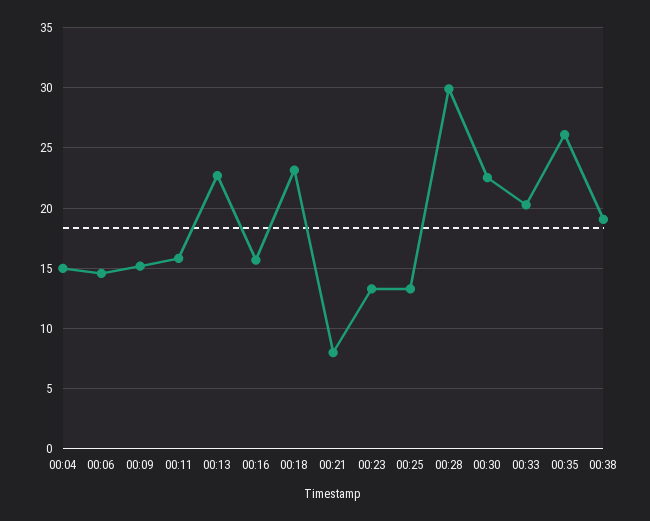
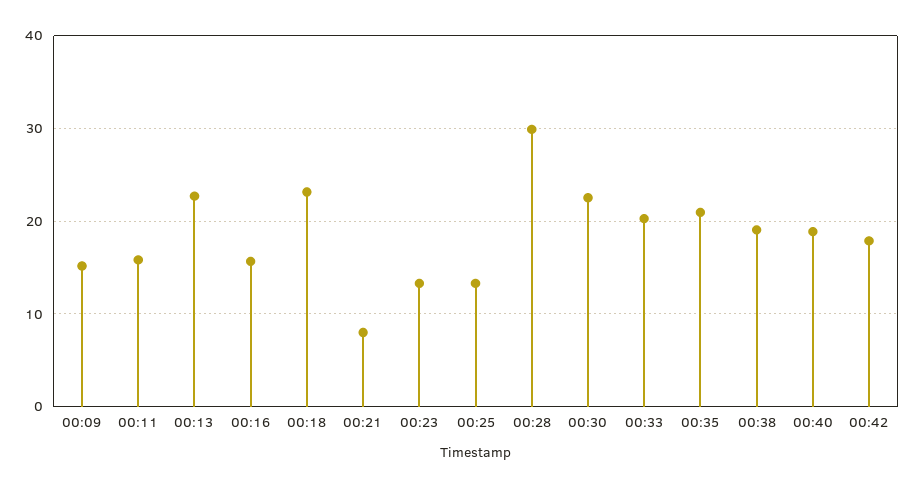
00:04: 15 -> none
00:06: 14.5 -> none
00:35: 26 -> 21
00:40: none -> 19
00:42: none -> 18

